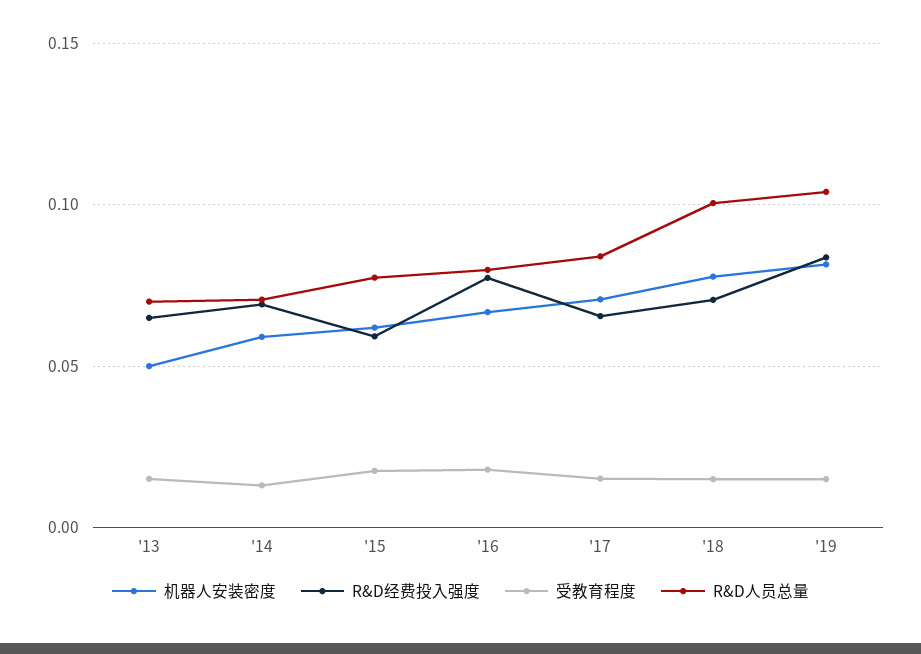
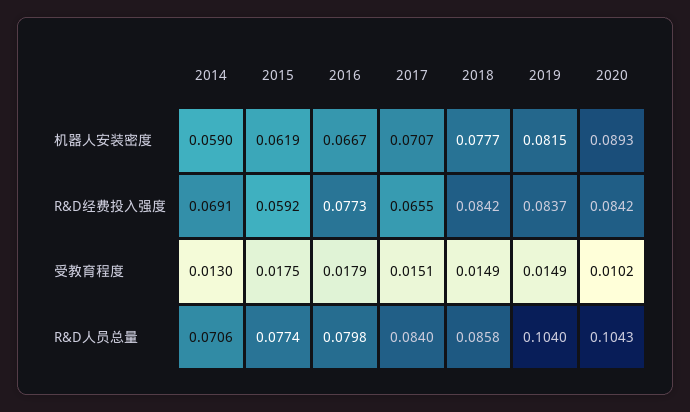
机器人安装密度, '13: 0.05 -> none
R&D经费投入强度, '13: 0.065 -> none
受教育程度, '13: 0.015 -> none
R&D人员总量, '13: 0.07 -> none
R&D经费投入强度, '18: 0.07 -> 0.0842
R&D人员总量, '18: 0.1 -> 0.0858
机器人安装密度, 2020: none -> 0.0893
R&D经费投入强度, 2020: none -> 0.0842
受教育程度, 2020: none -> 0.0102
R&D人员总量, 2020: none -> 0.1043

